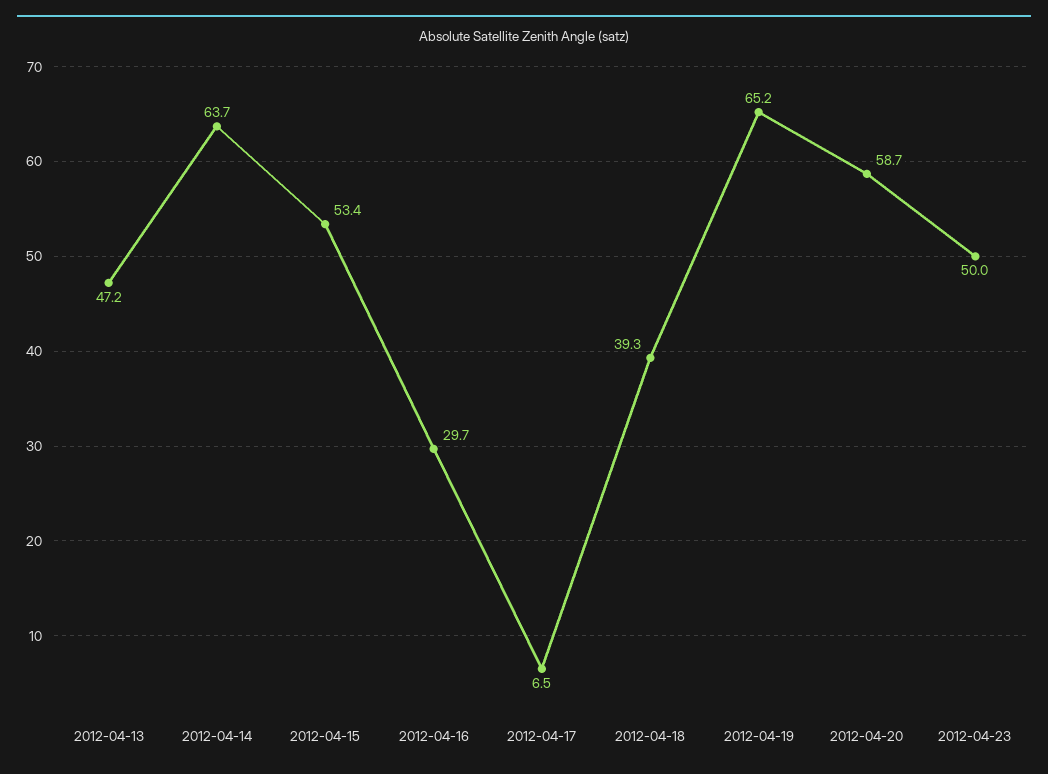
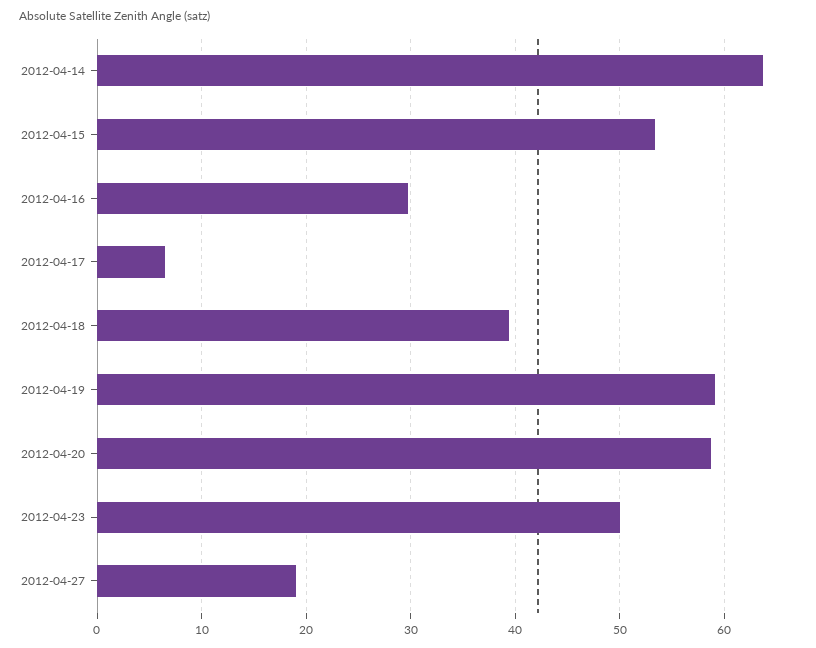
2012-04-13: 47.2 -> none
2012-04-19: 65.2 -> 59
2012-04-27: none -> 19

